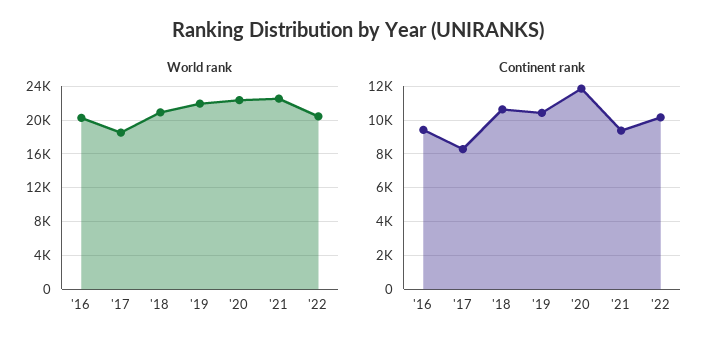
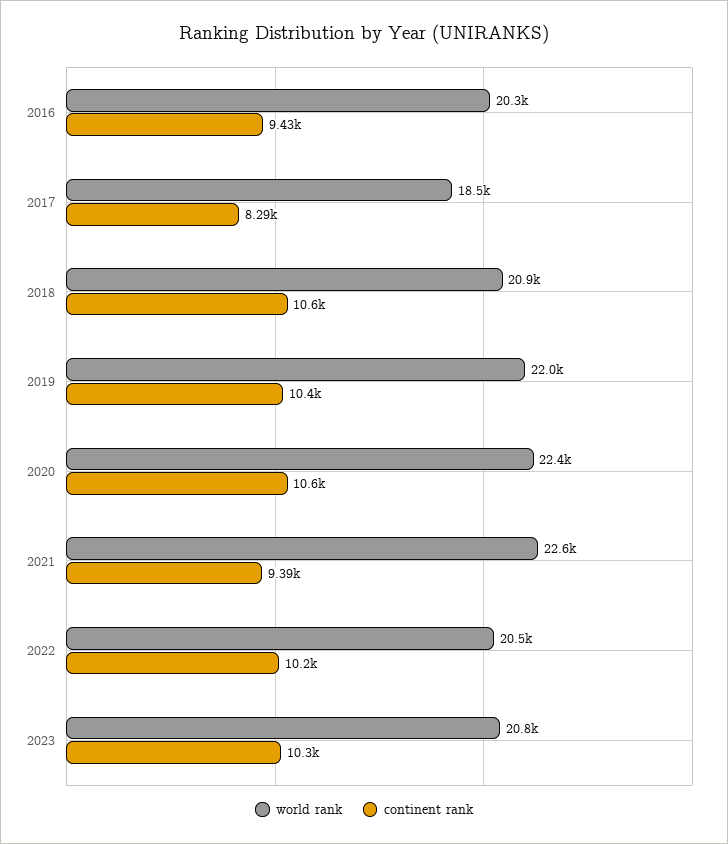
Continent rank, '20: 12000 -> 10600
World rank, 2023: none -> 20800
Continent rank, 2023: none -> 10300

